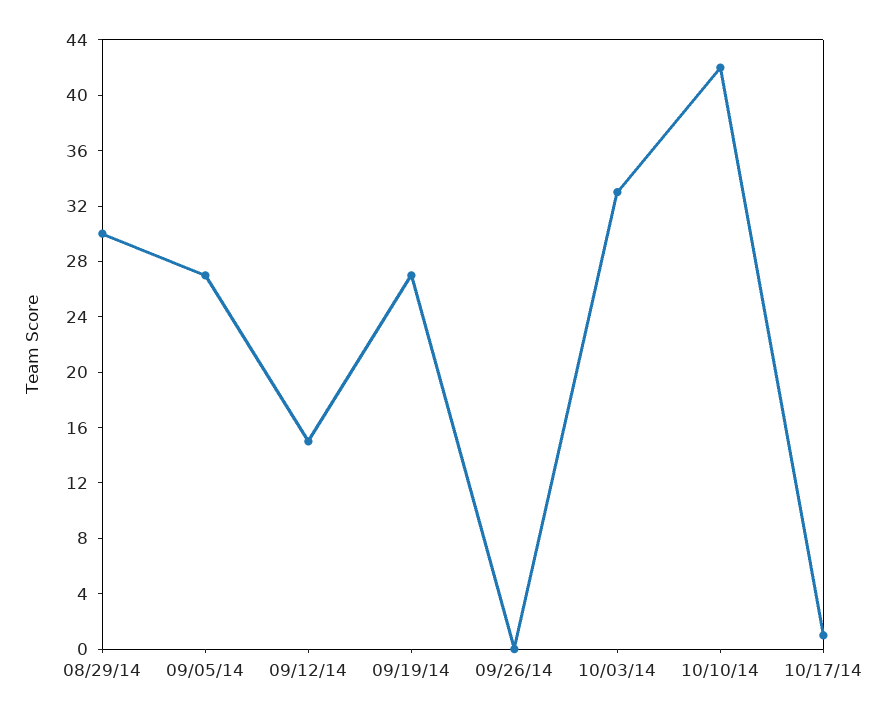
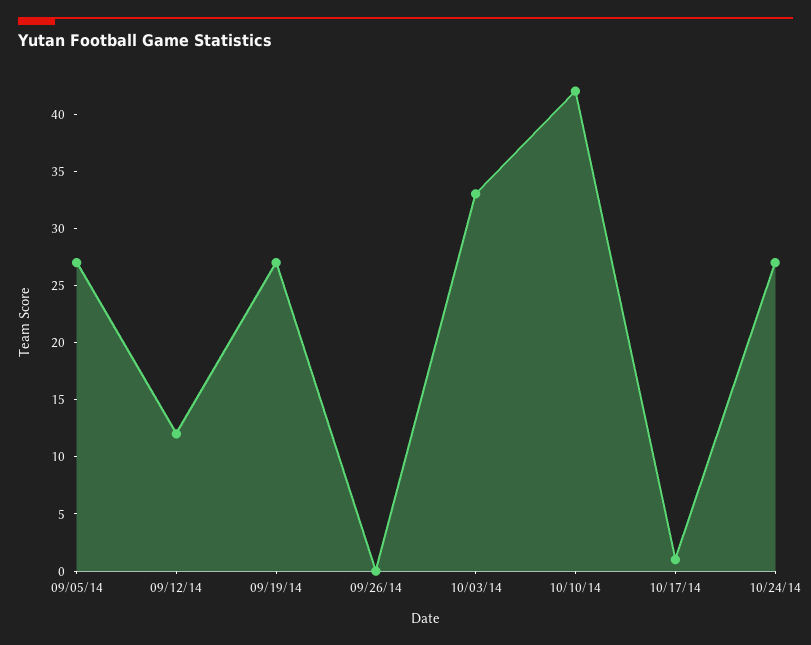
08/29/14: 30 -> none
09/12/14: 15 -> 12
10/24/14: none -> 27

